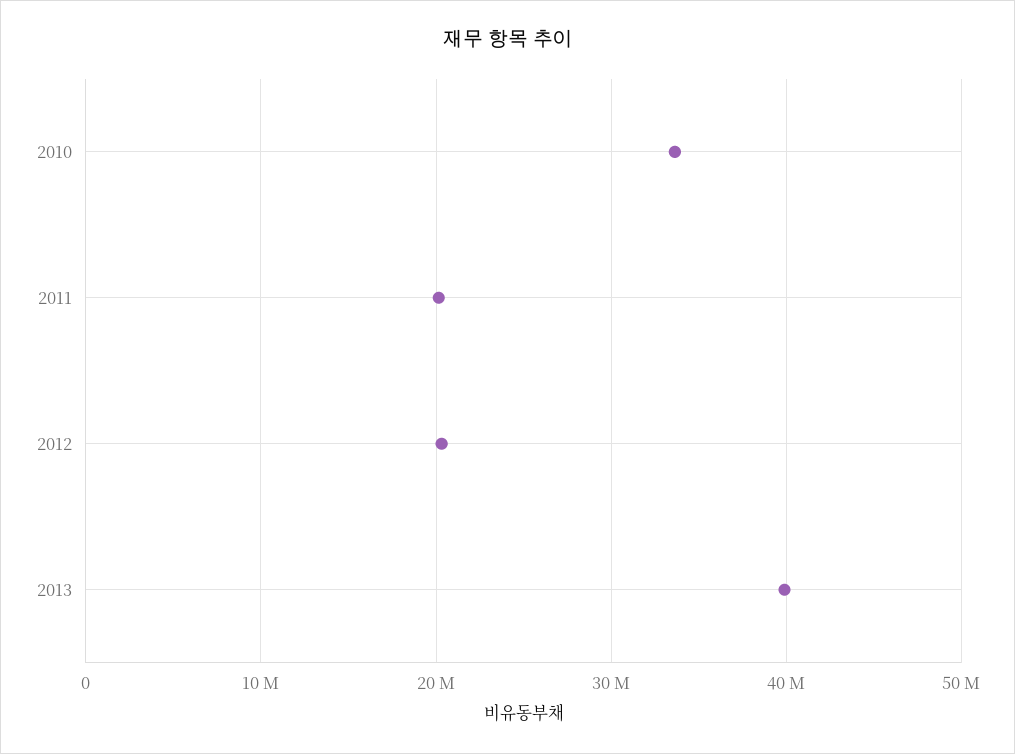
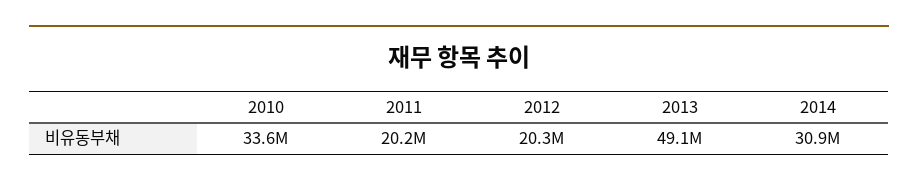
2013: 40000000 -> 49100000
2014: none -> 30900000

